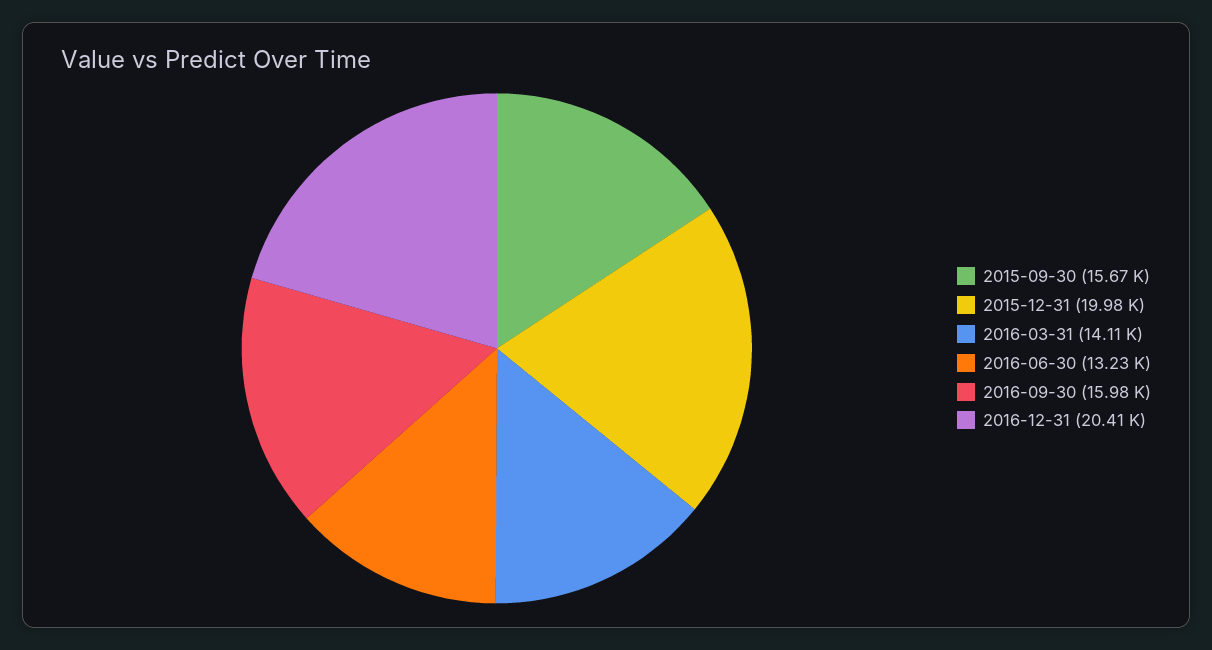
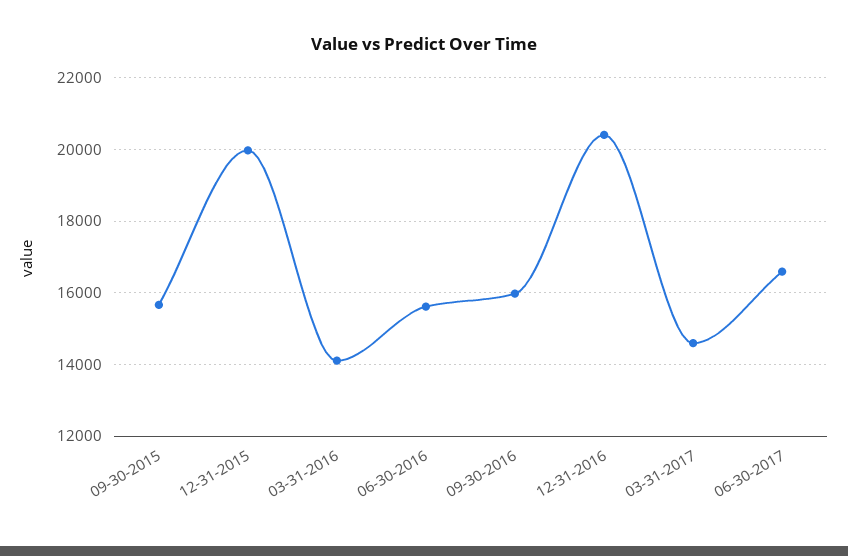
2016-06-30: 13230 -> 15600
03-31-2017: none -> 14600
06-30-2017: none -> 16600

